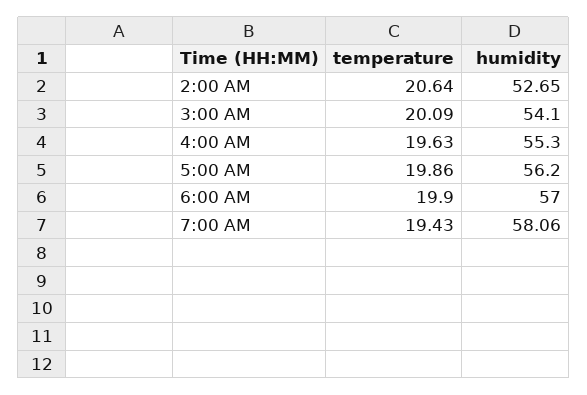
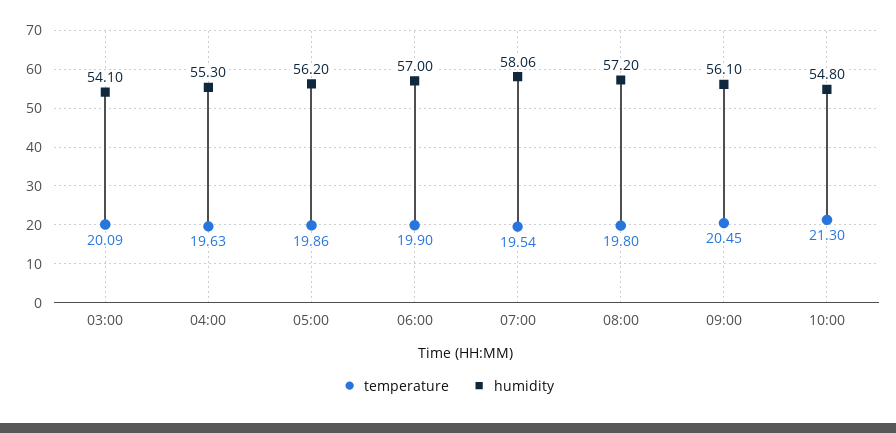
temperature, 2:00 AM: 20.64 -> none
humidity, 2:00 AM: 52.65 -> none
temperature, 7:00 AM: 19.43 -> 19.54
temperature, 08:00: none -> 19.8
humidity, 08:00: none -> 57.2
temperature, 09:00: none -> 20.45
humidity, 09:00: none -> 56.1
temperature, 10:00: none -> 21.3
humidity, 10:00: none -> 54.8

